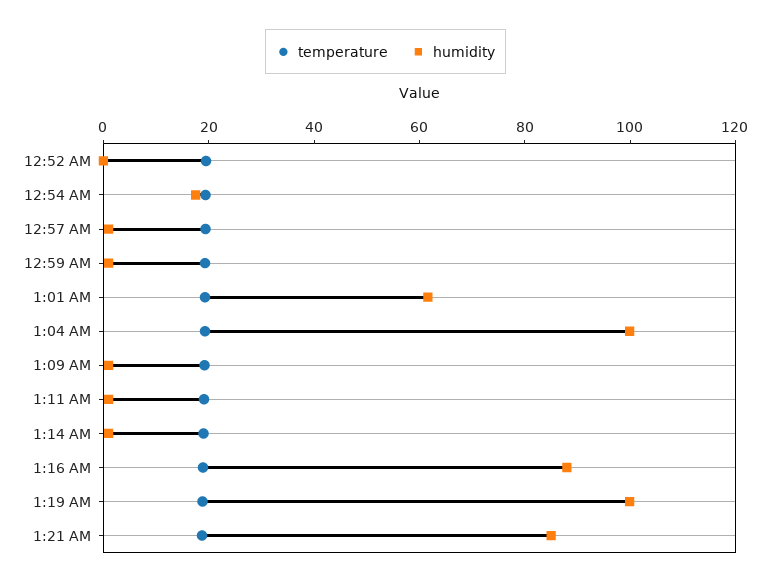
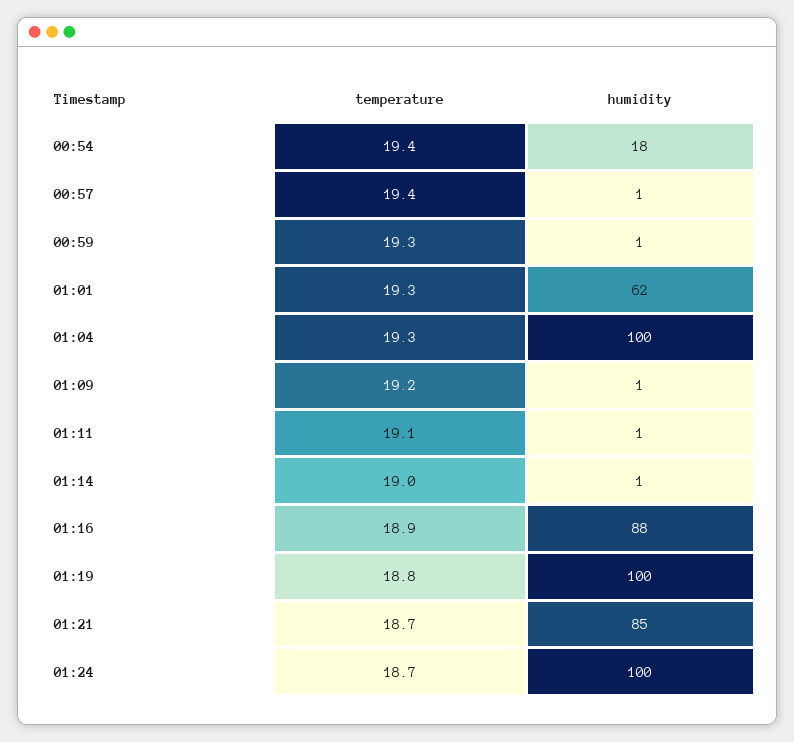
temperature, 12:52 AM: 20 -> none
humidity, 12:52 AM: 0 -> none
temperature, 01:24: none -> 18.7
humidity, 01:24: none -> 100

